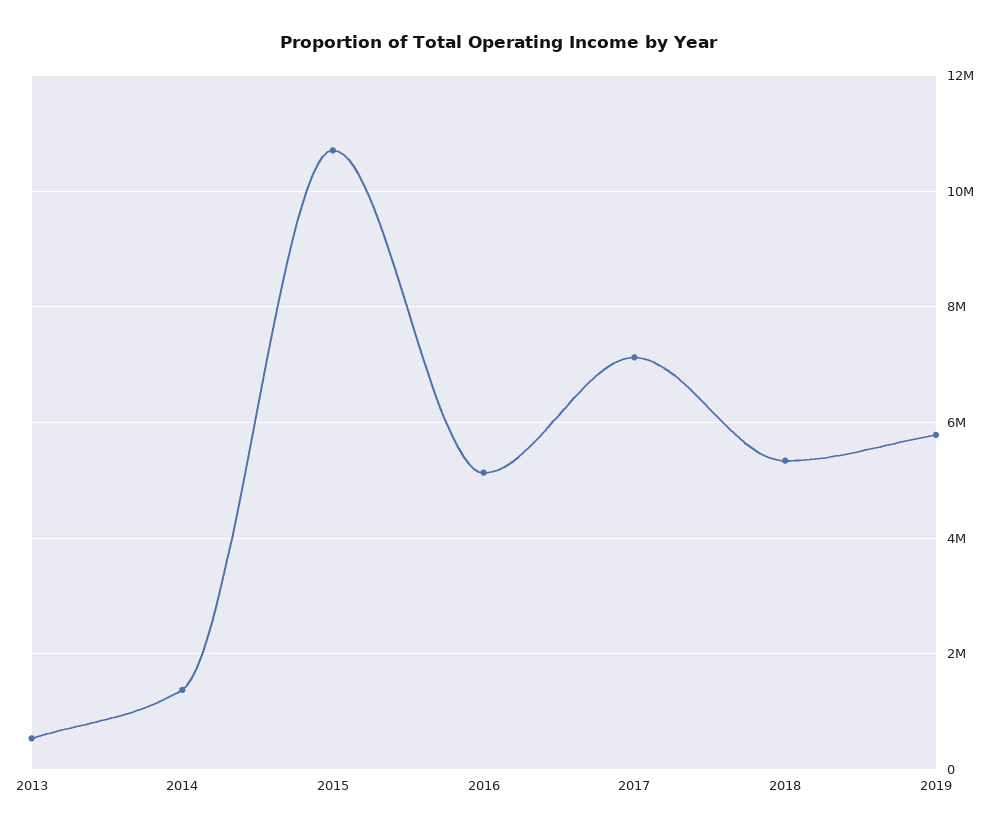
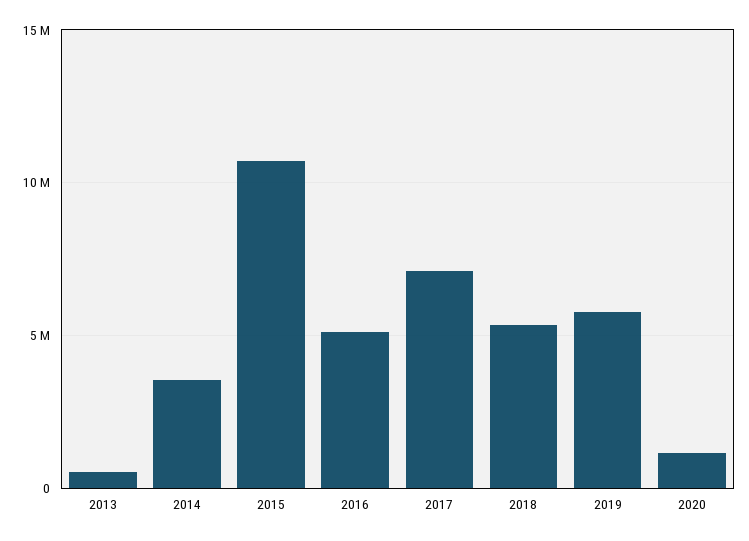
2014: 1400000 -> 3500000
2020: none -> 1000000

